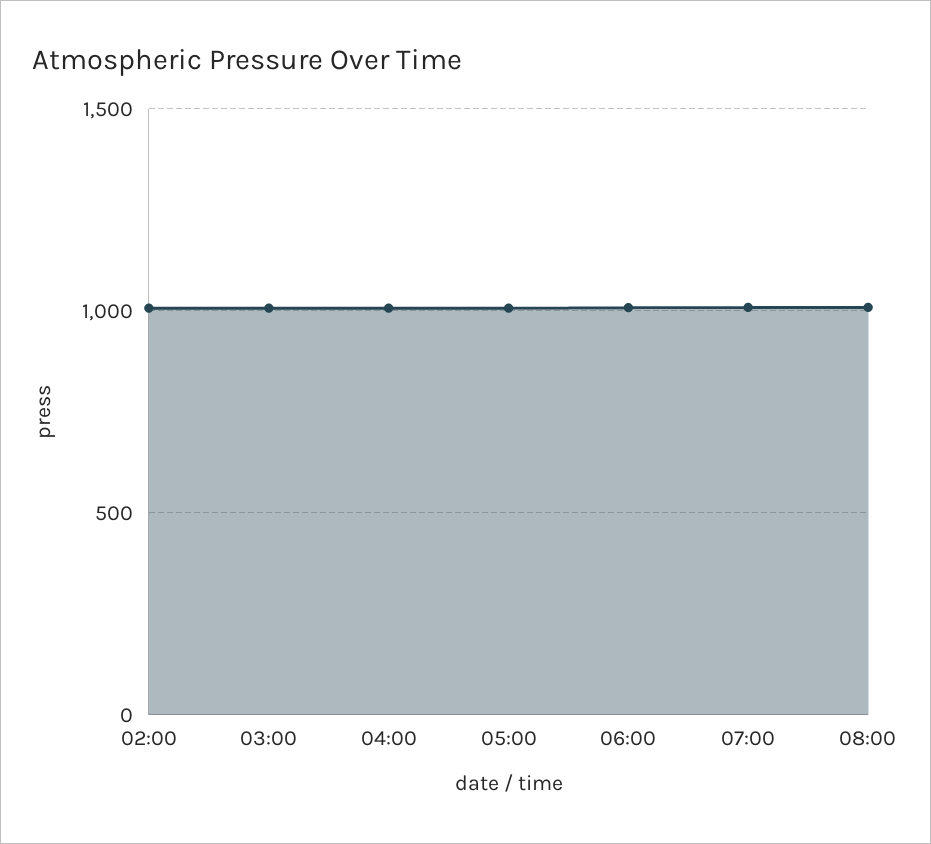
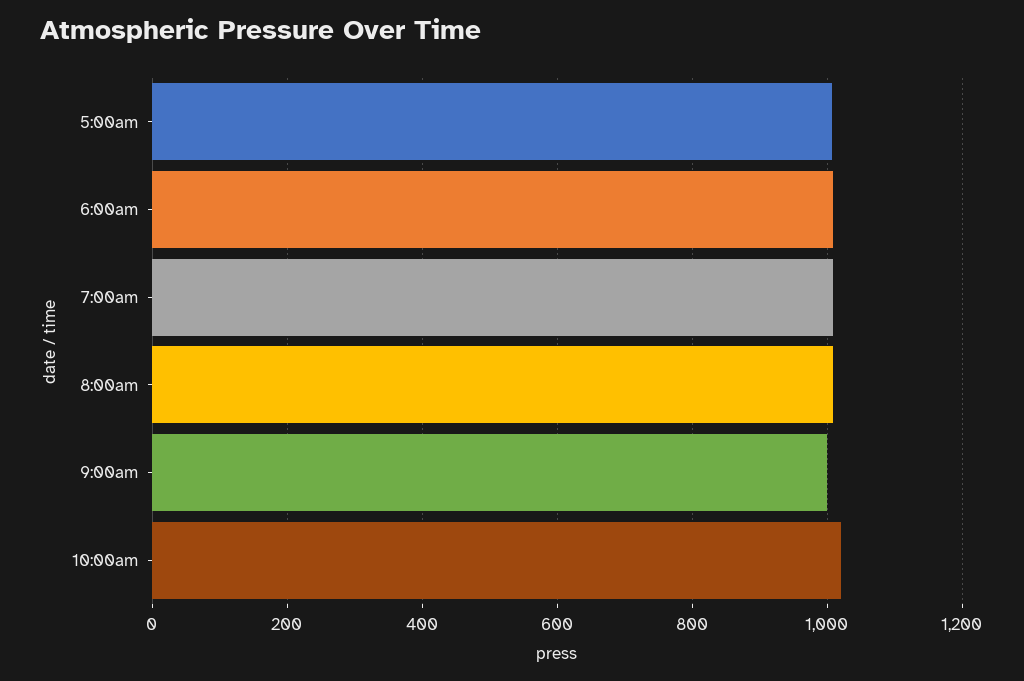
02:00: 1000 -> none
03:00: 1000 -> none
04:00: 1000 -> none
9:00am: none -> 1000
10:00am: none -> 1020

